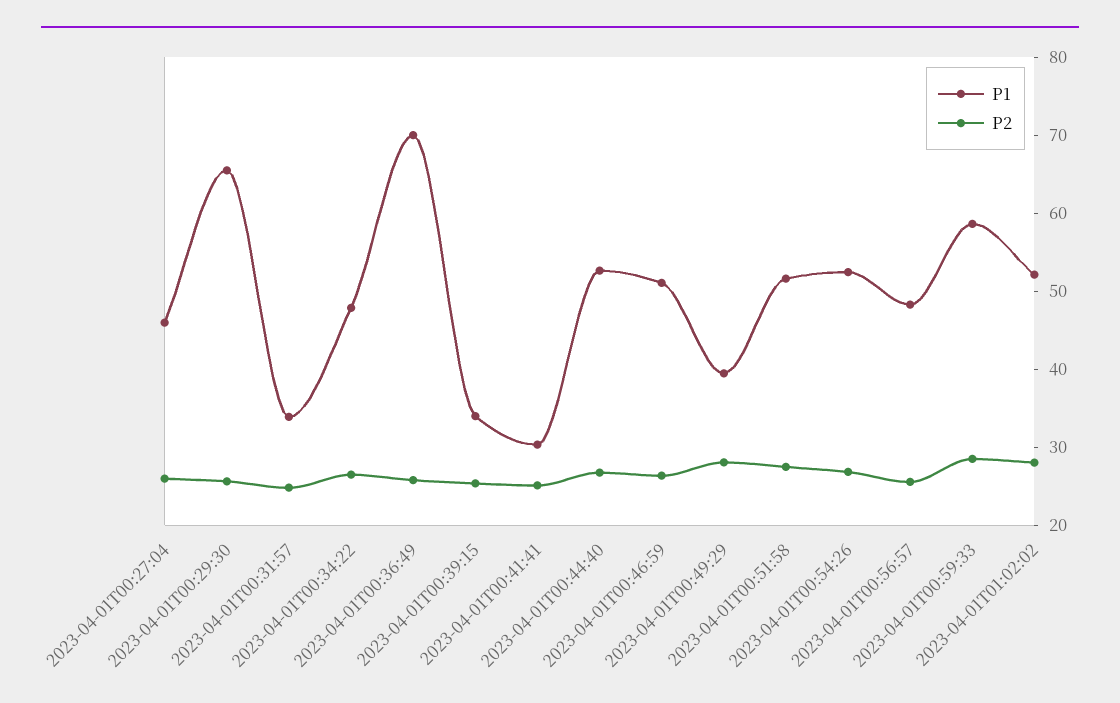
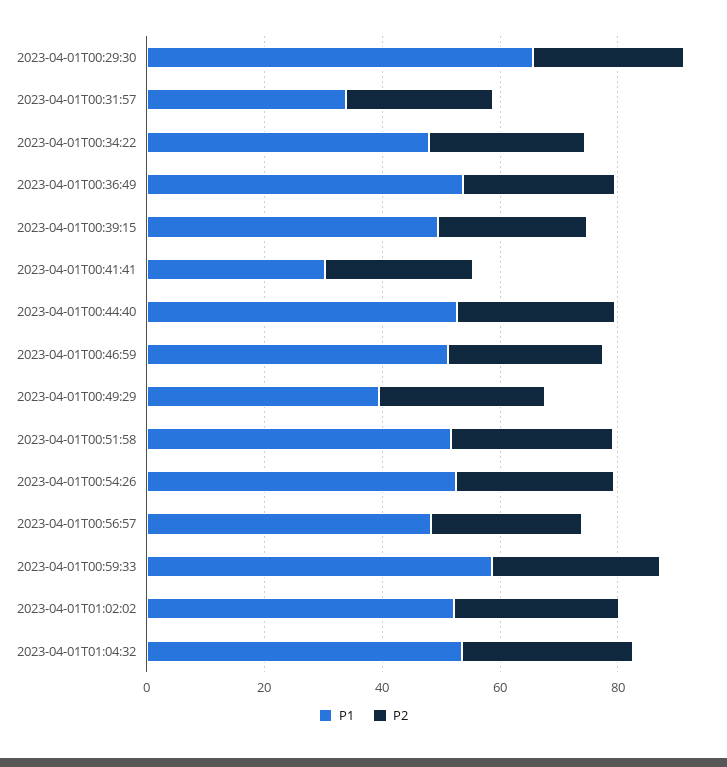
P1, 2023-04-01T00:27:04: 46 -> none
P2, 2023-04-01T00:27:04: 26 -> none
P1, 2023-04-01T00:36:49: 70 -> 55
P1, 2023-04-01T00:39:15: 34 -> 50
P1, 2023-04-01T01:04:32: none -> 55
P2, 2023-04-01T01:04:32: none -> 30

